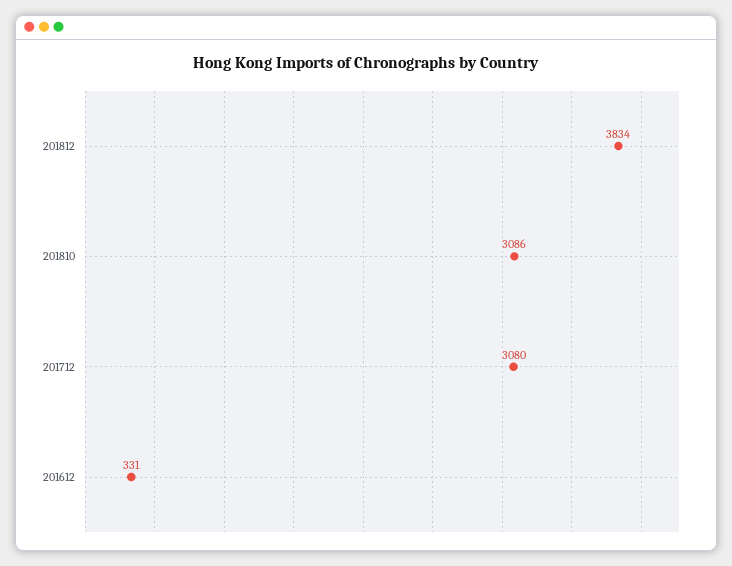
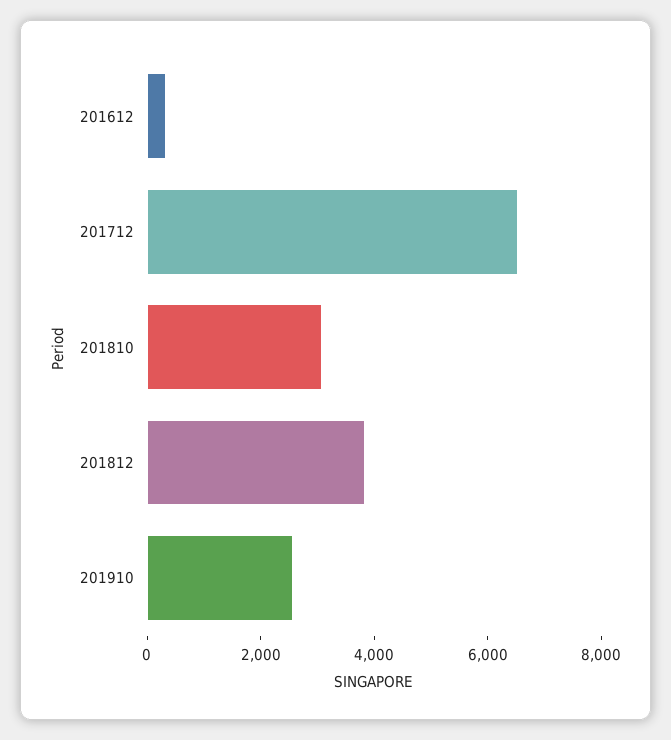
201712: 3080 -> 6500
201910: none -> 2500

